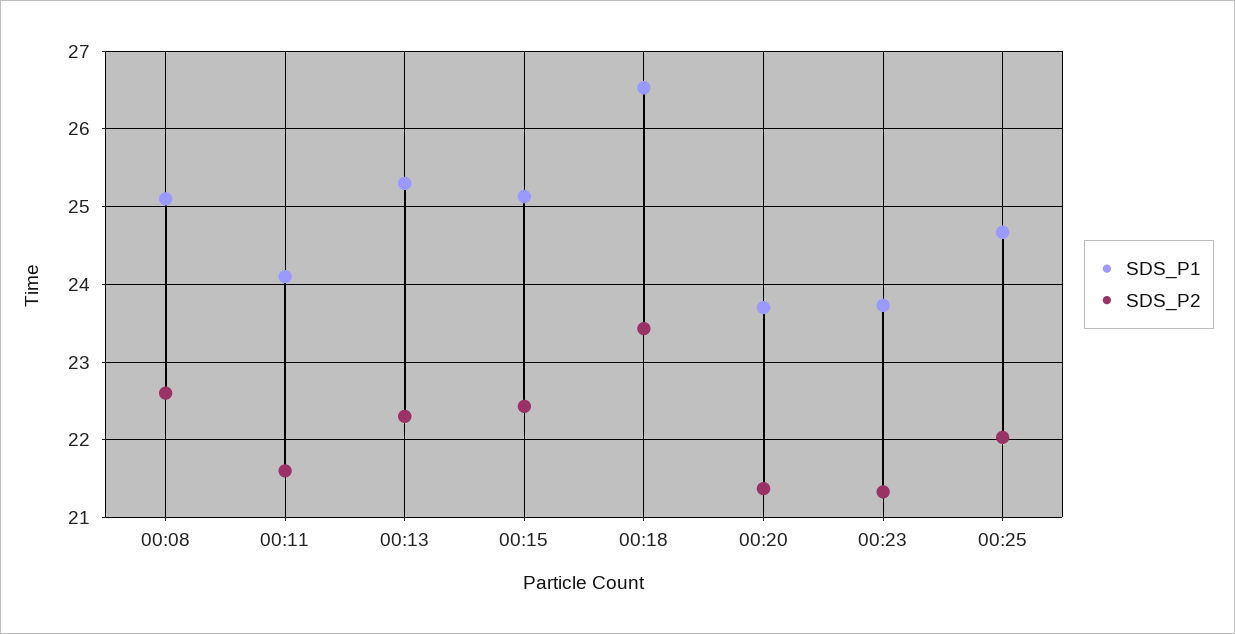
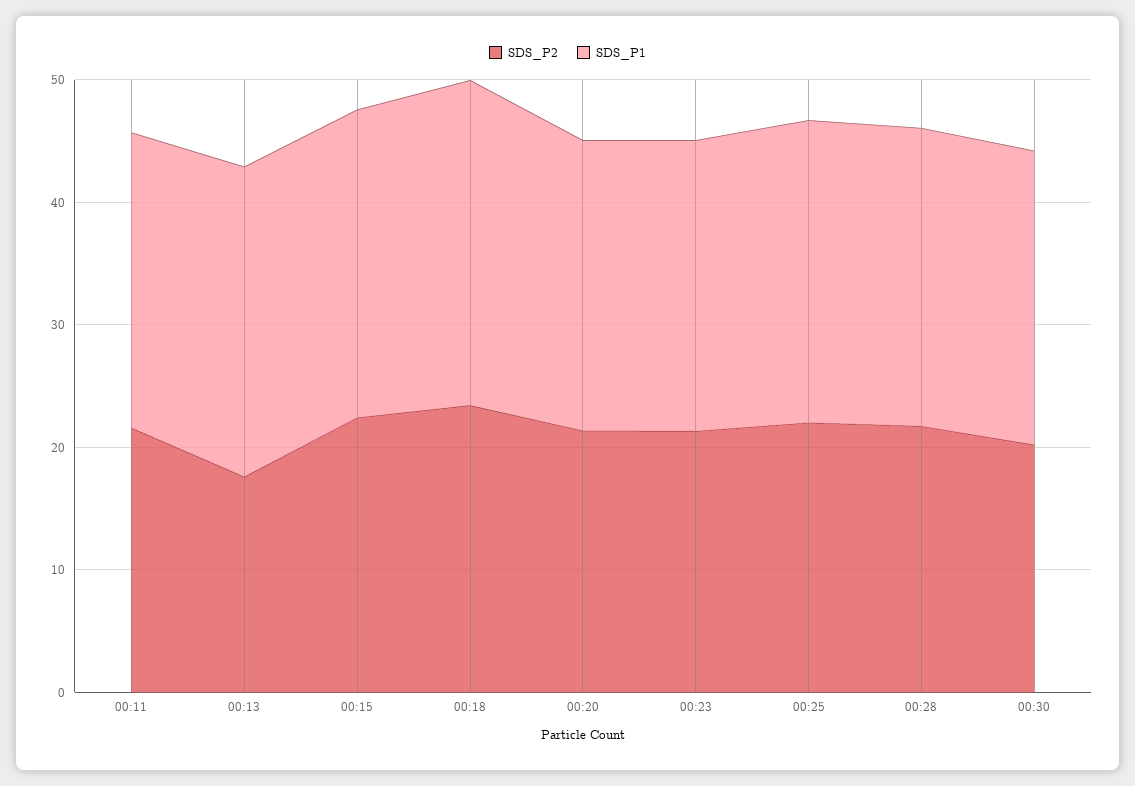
SDS_P1, 00:08: 25.1 -> none
SDS_P2, 00:08: 22.6 -> none
SDS_P2, 00:13: 22.3 -> 18
SDS_P2, 00:28: none -> 22
SDS_P1, 00:28: none -> 24
SDS_P2, 00:30: none -> 20
SDS_P1, 00:30: none -> 24

